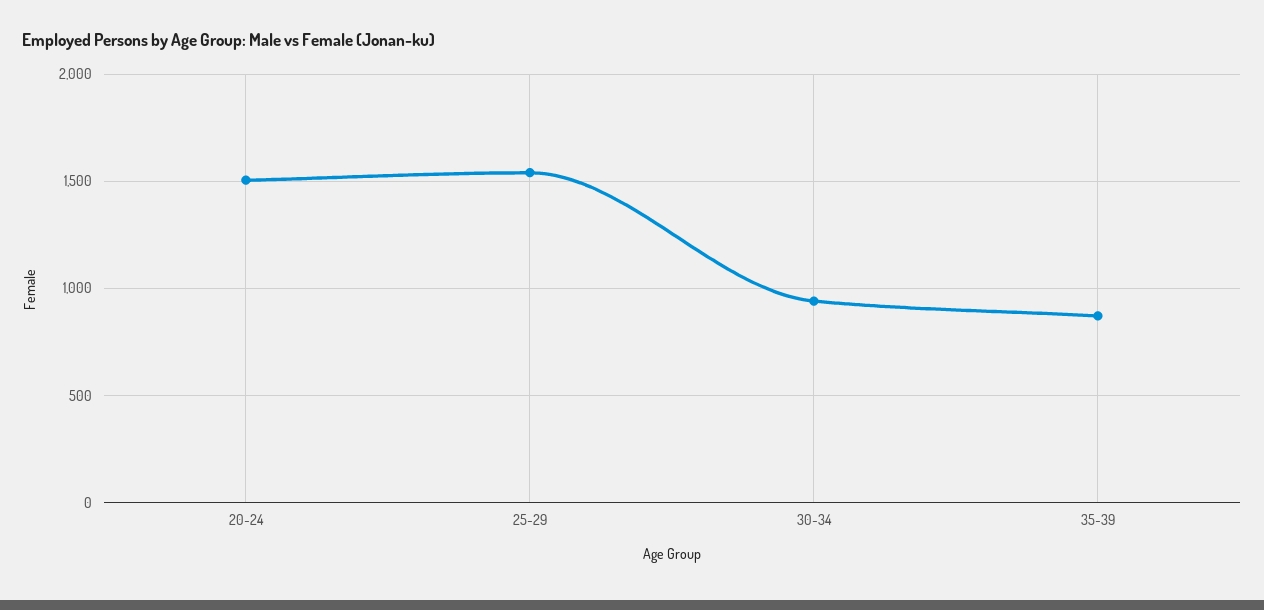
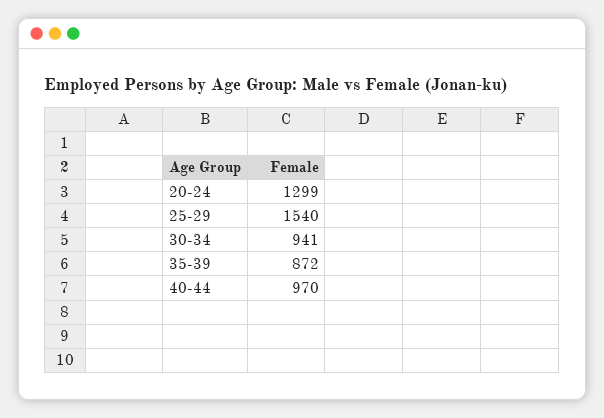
20-24: 1500 -> 1299
40-44: none -> 970

